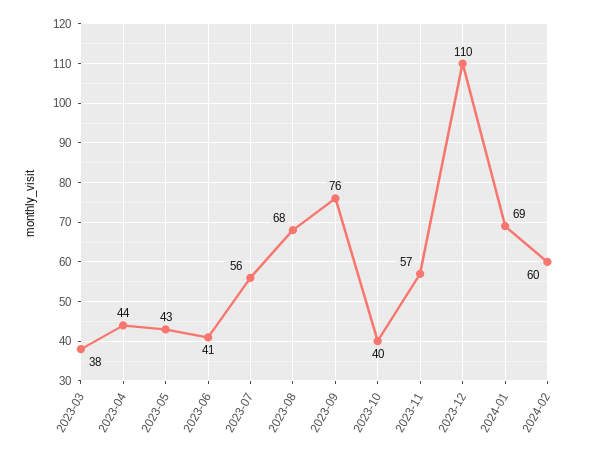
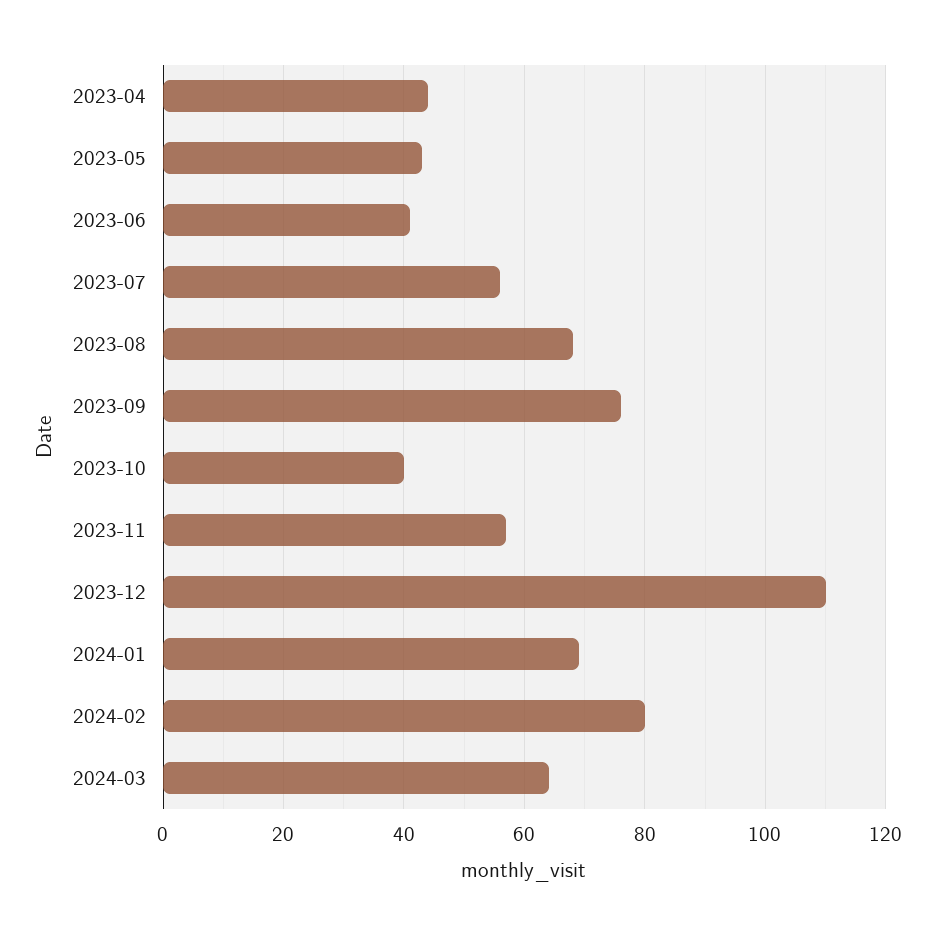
2023-03: 38 -> none
2024-02: 60 -> 80
2024-03: none -> 65

